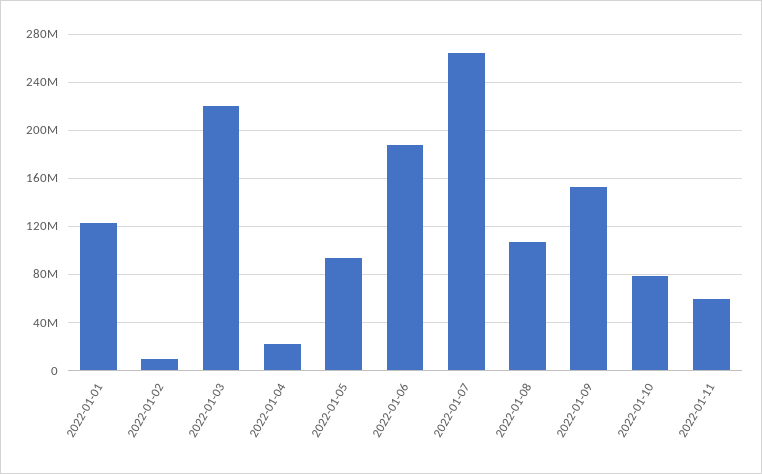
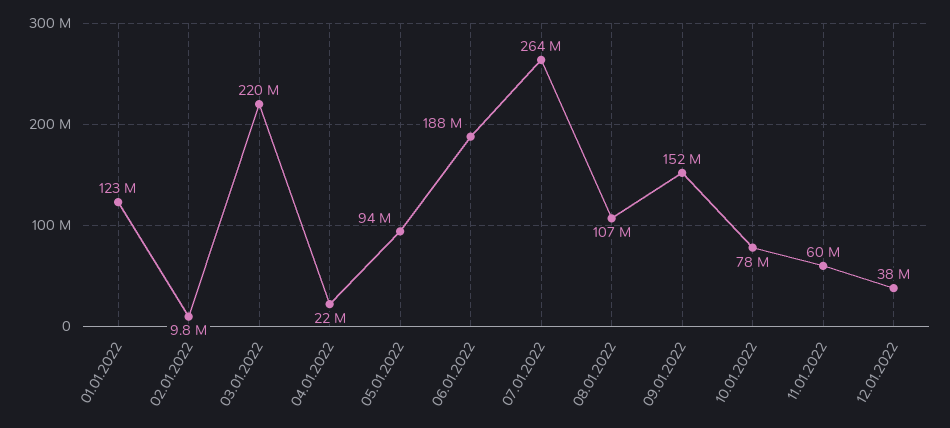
12.01.2022: none -> 38000000

